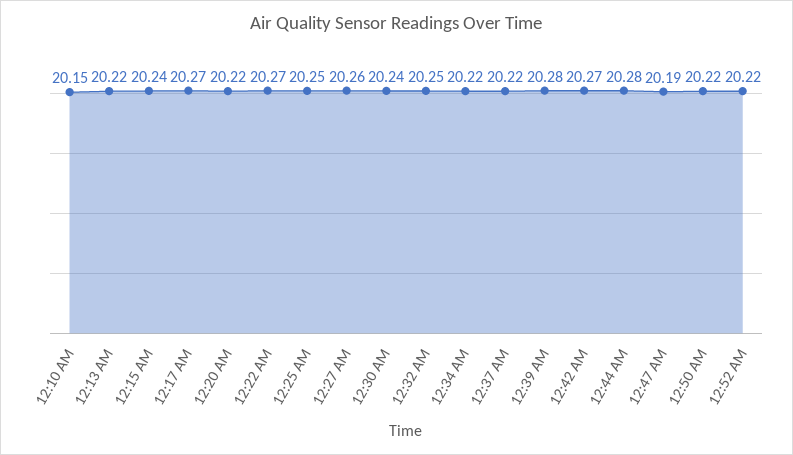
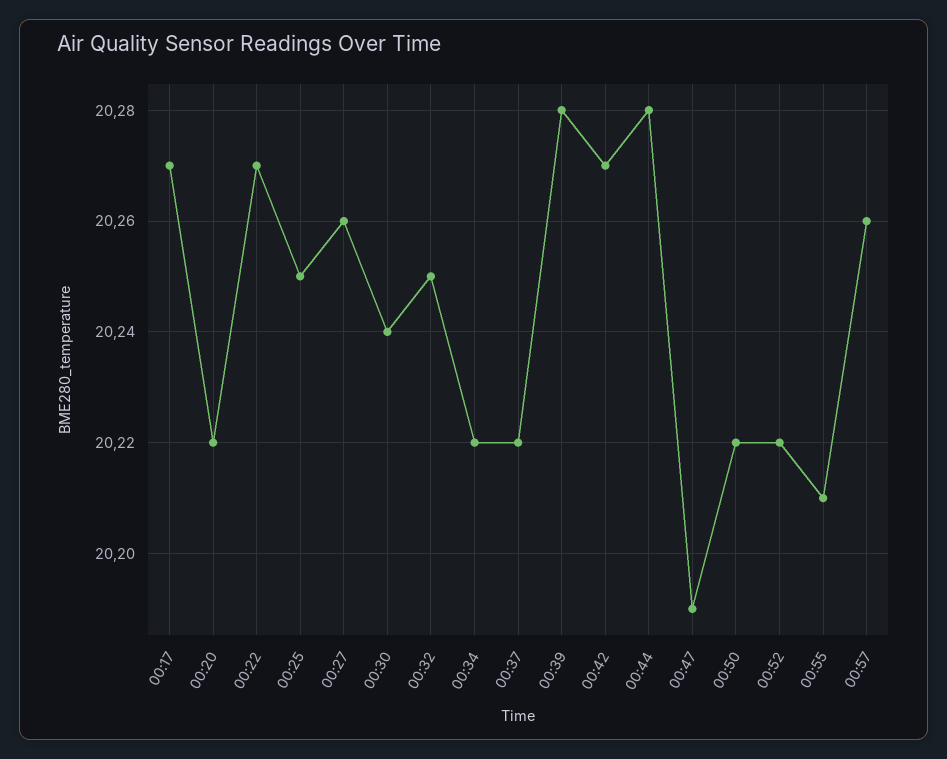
12:10 AM: 20.15 -> none
12:13 AM: 20.22 -> none
12:15 AM: 20.24 -> none
00:55: none -> 20.21
00:57: none -> 20.26

